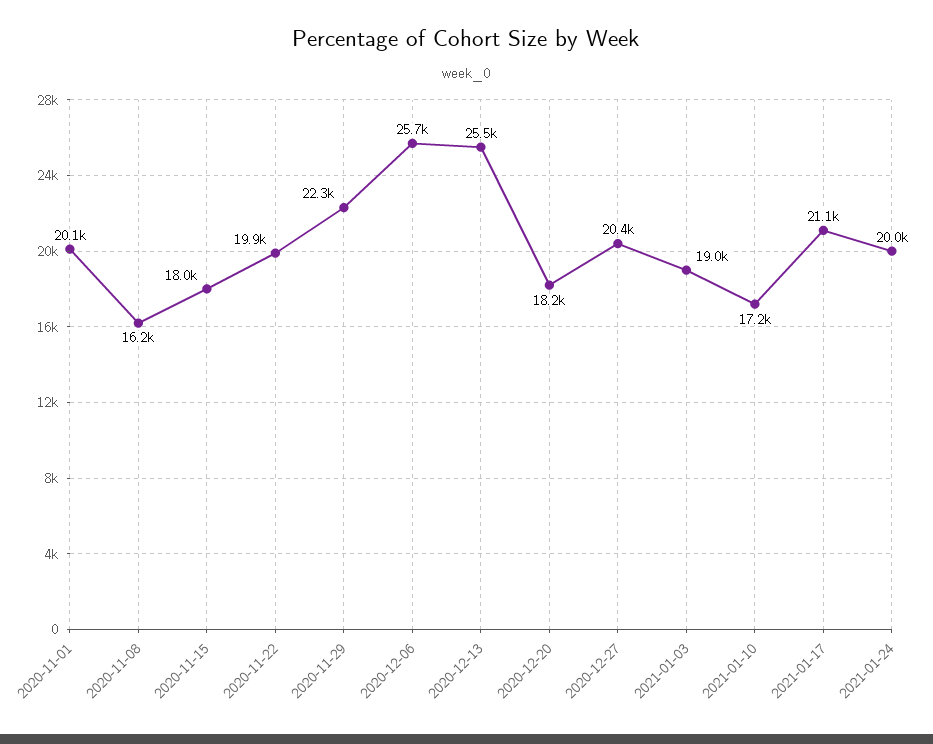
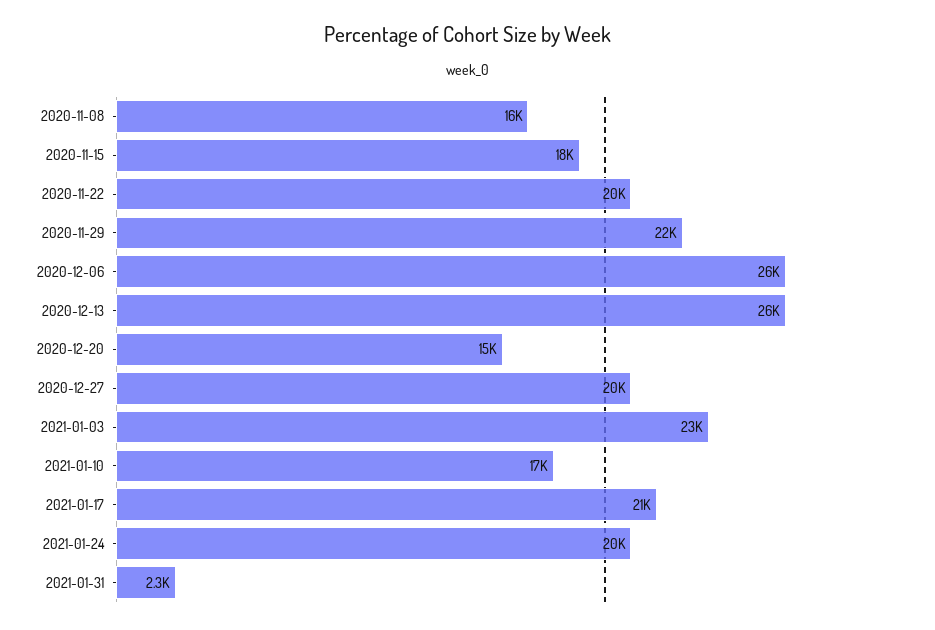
2020-11-01: 20100 -> none
2020-12-20: 18200 -> 15000
2021-01-03: 19000 -> 23000
2021-01-31: none -> 2300

